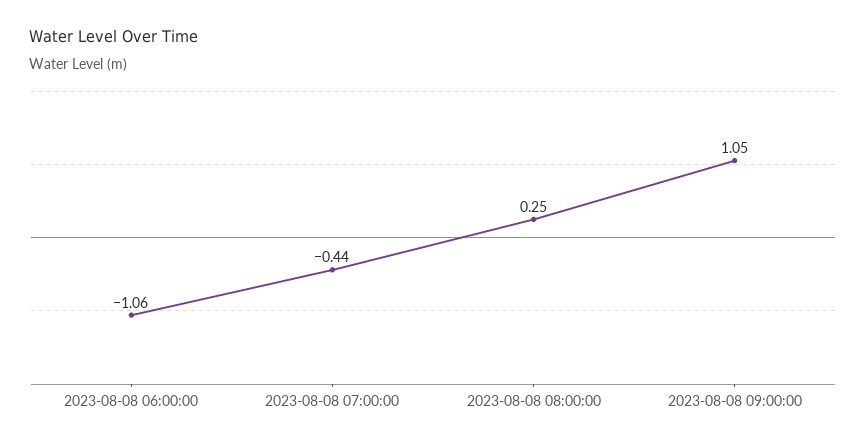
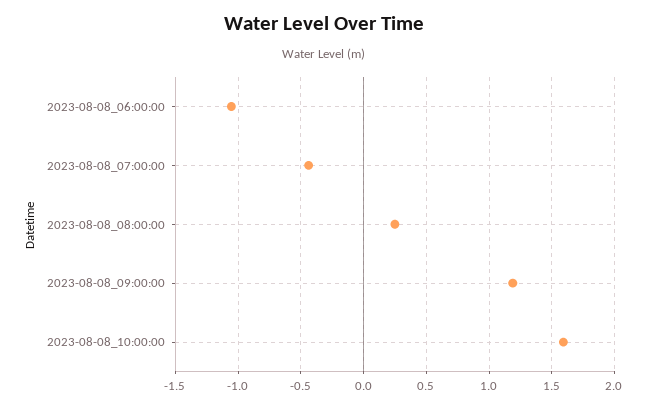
2023-08-08 09:00:00: 1.05 -> 1.2
2023-08-08_10:00:00: none -> 1.6

